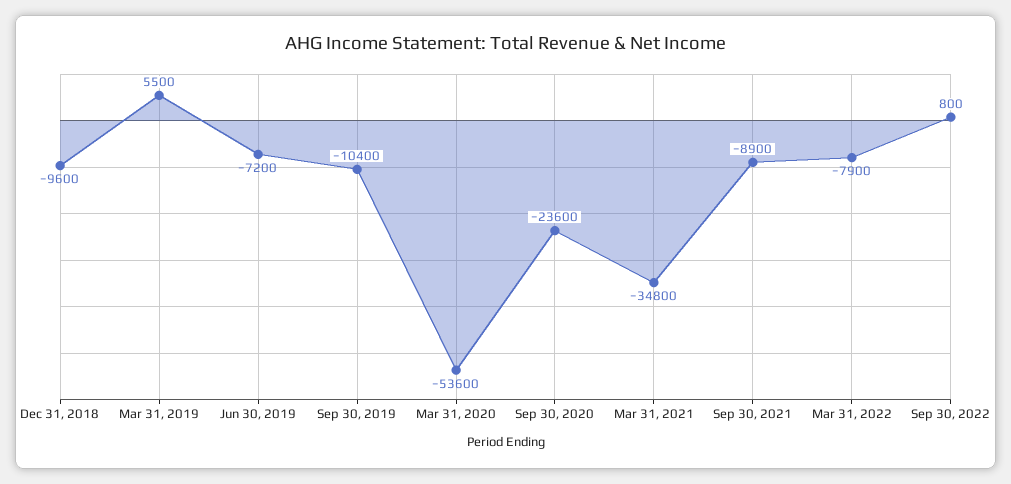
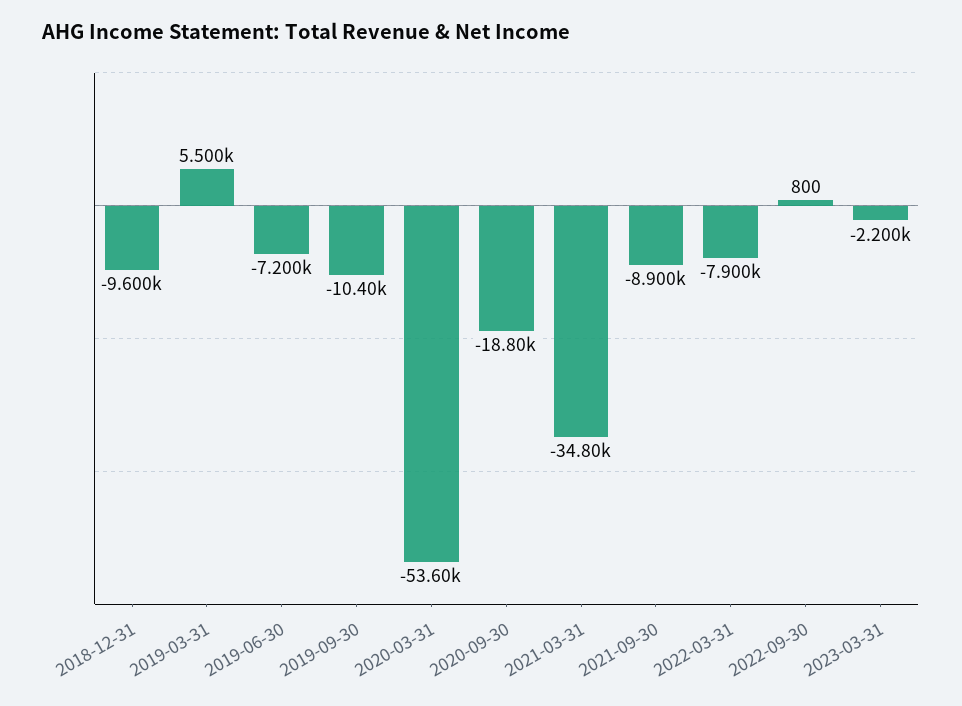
Sep 30, 2020: -23600 -> -18800
2023-03-31: none -> -2200

